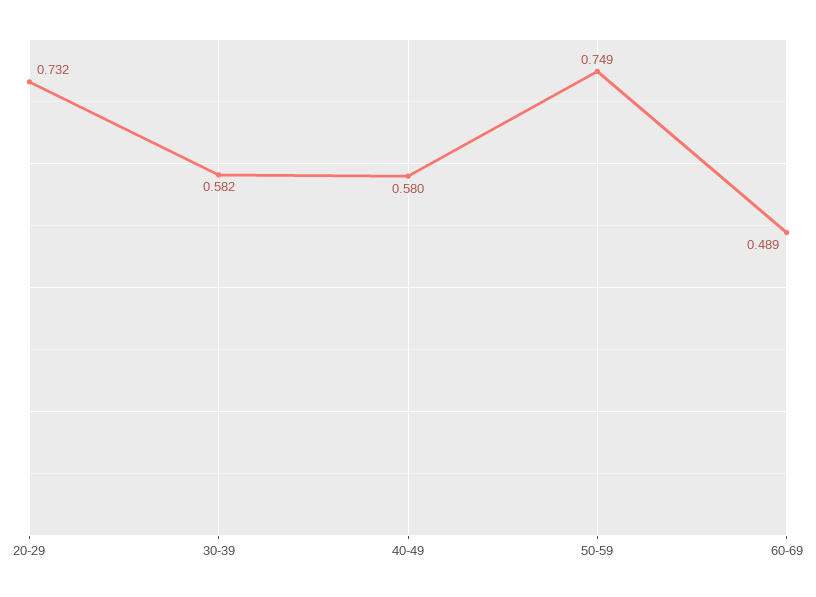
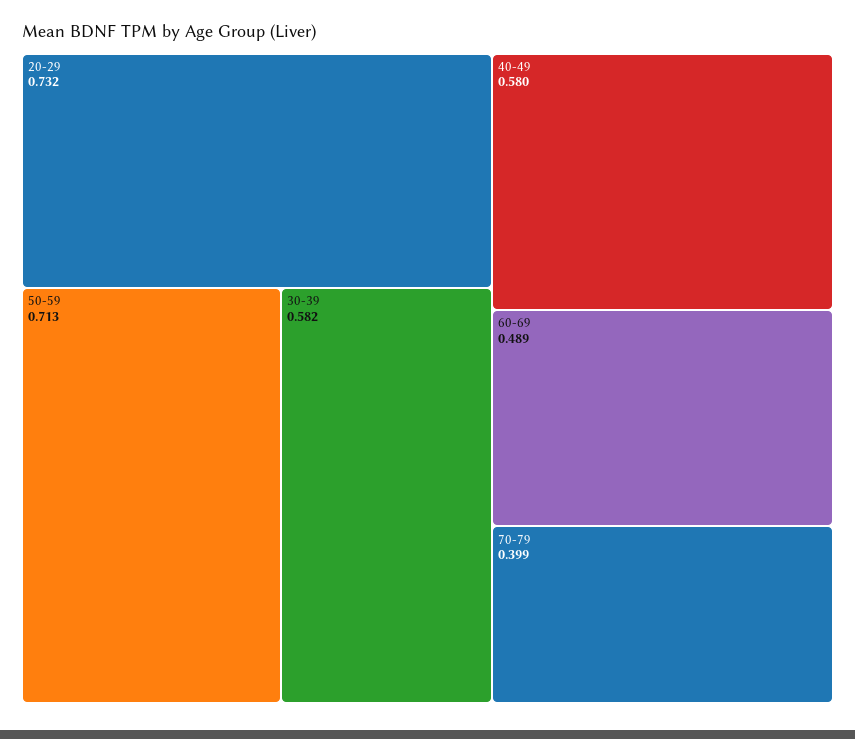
50-59: 0.749 -> 0.713
70-79: none -> 0.399

